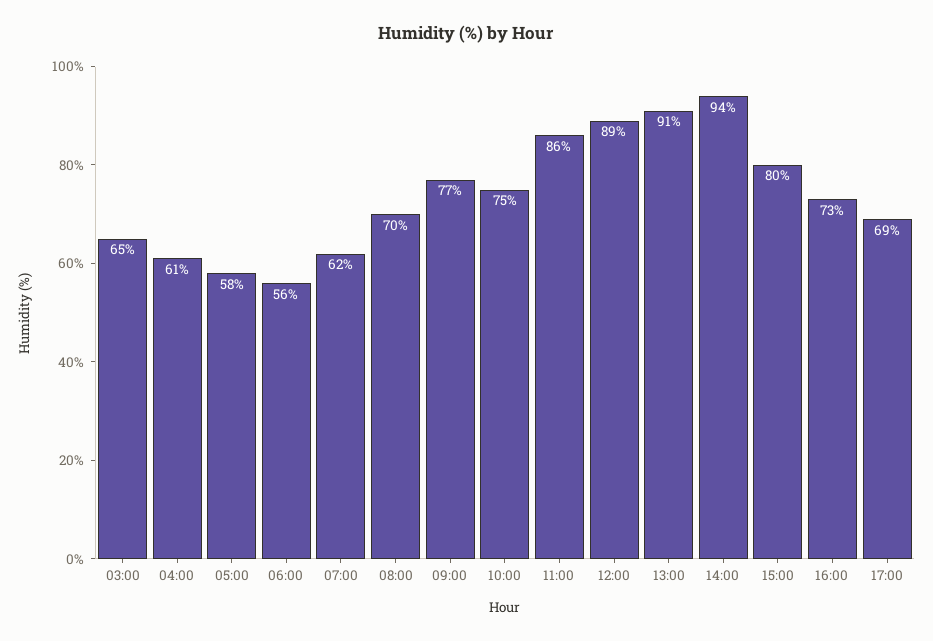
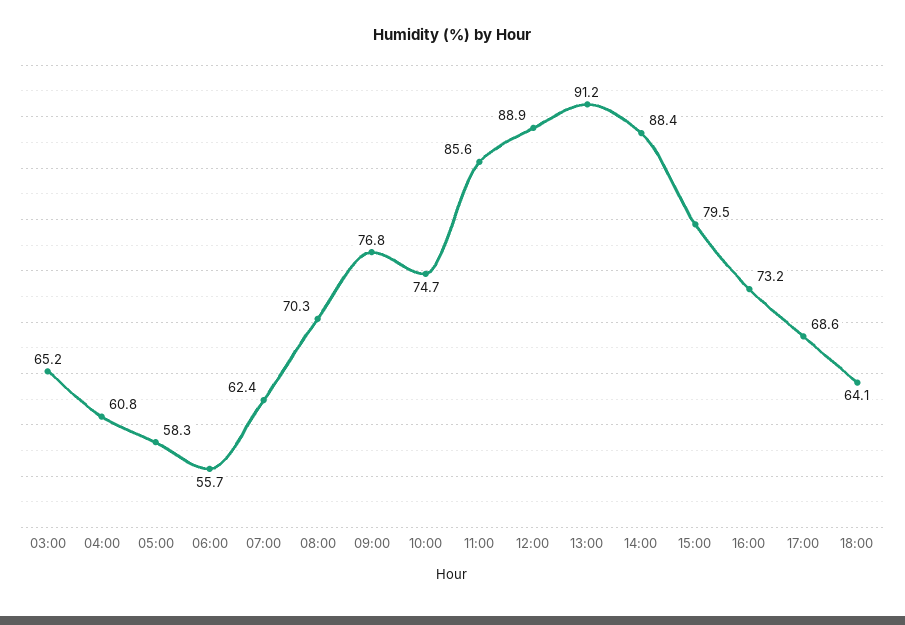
14:00: 94 -> 88.4
18:00: none -> 64.1

